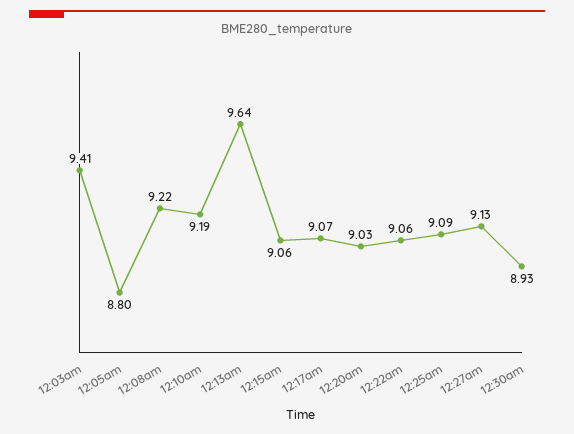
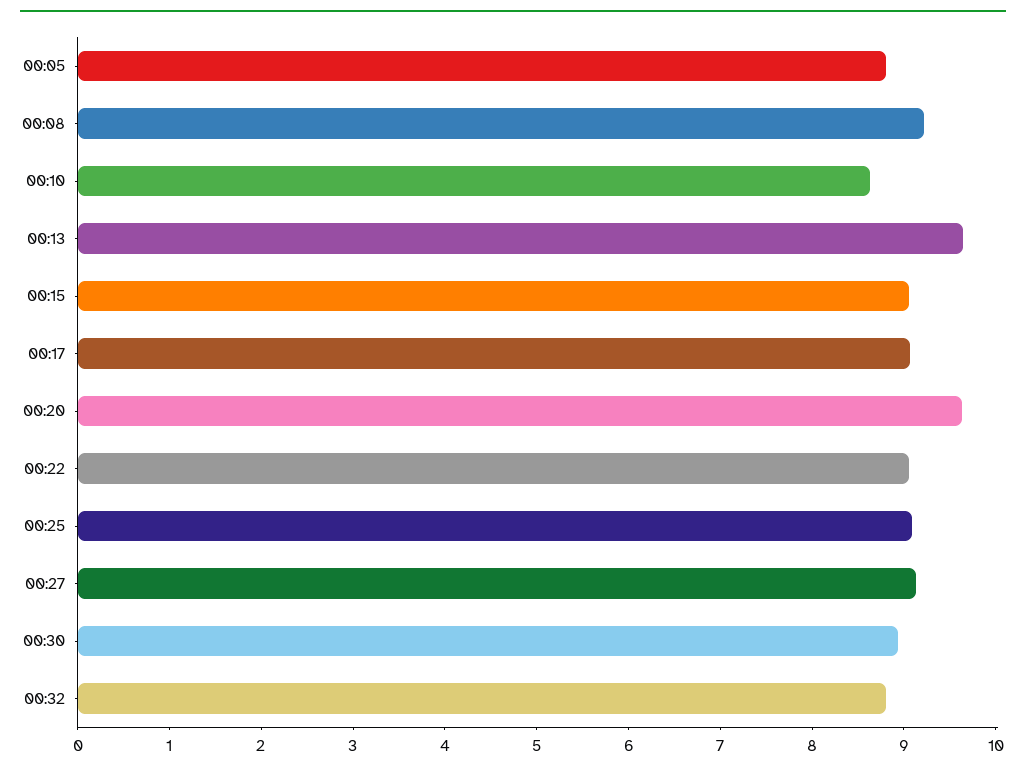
12:03am: 9.41 -> none
12:10am: 9.19 -> 8.6
12:20am: 9.03 -> 9.6
00:32: none -> 8.8

